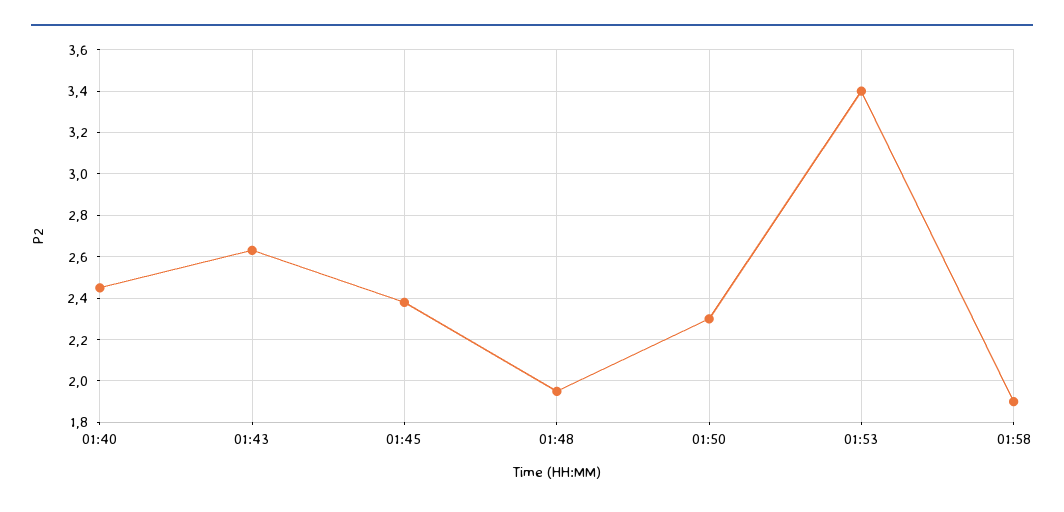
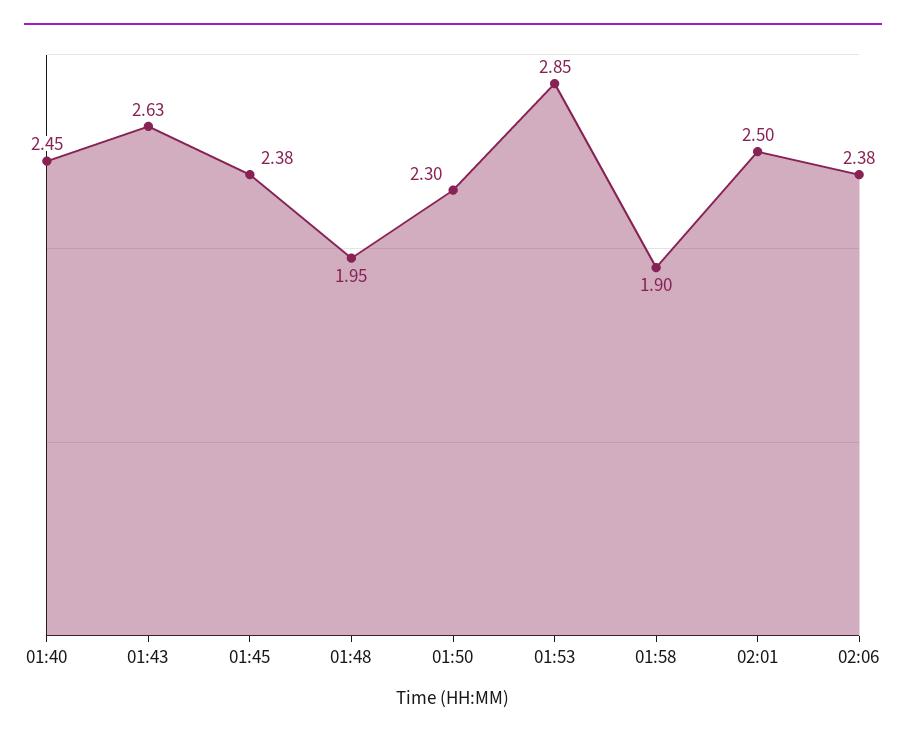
01:53: 3.4 -> 2.85
02:01: none -> 2.5
02:06: none -> 2.38

